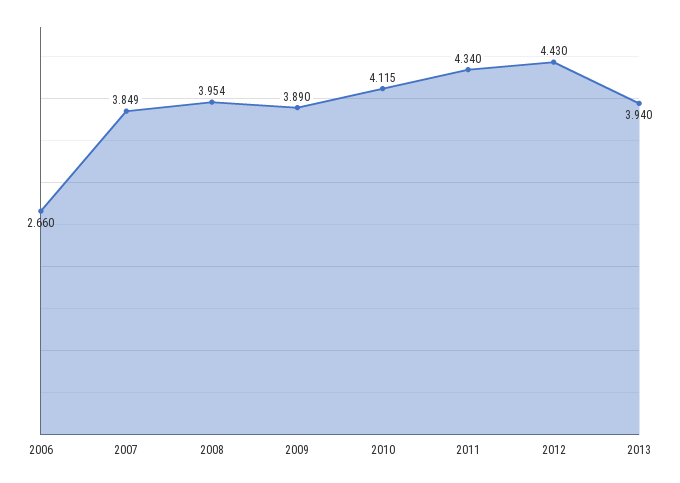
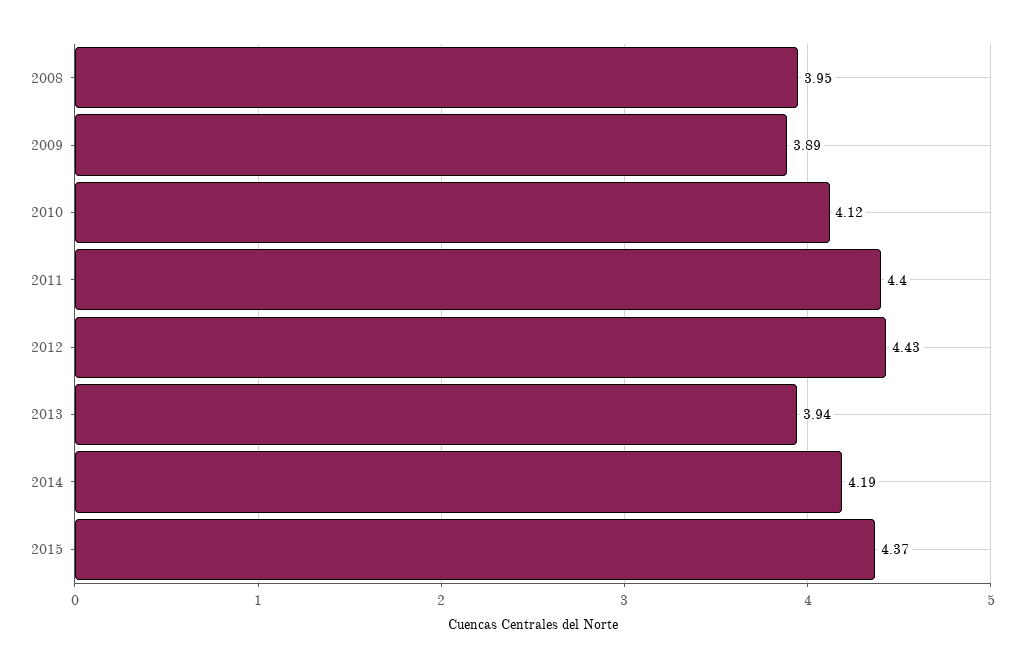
2006: 2.66 -> none
2007: 3.849 -> none
2011: 4.34 -> 4.4
2014: none -> 4.19
2015: none -> 4.37

